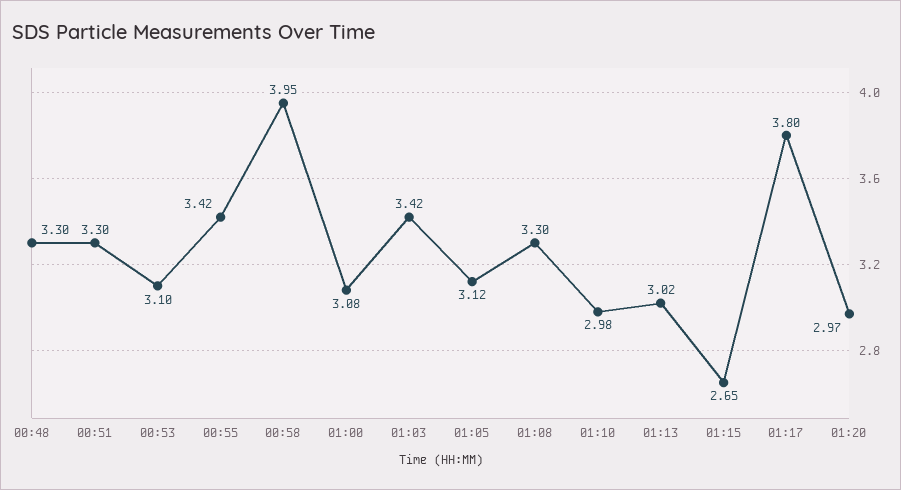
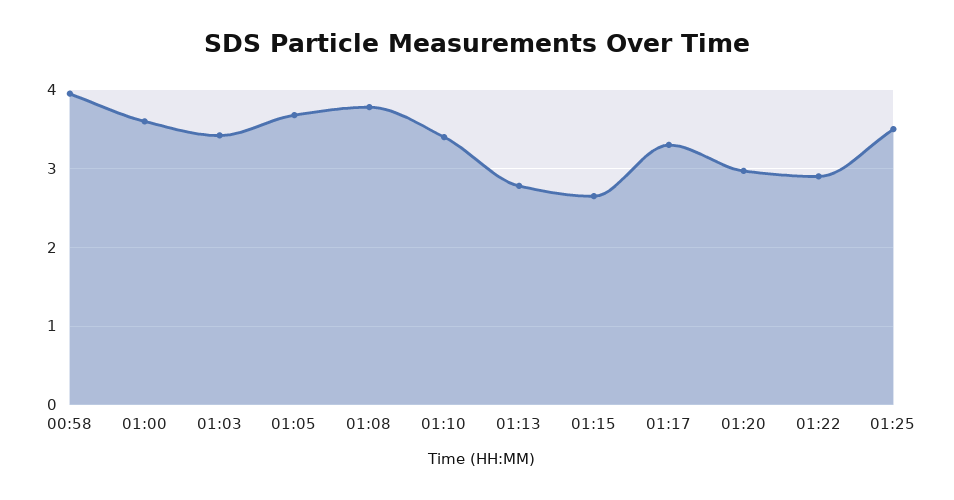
00:48: 3.3 -> none
00:51: 3.3 -> none
00:53: 3.1 -> none
00:55: 3.42 -> none
01:00: 3.08 -> 3.6
01:05: 3.12 -> 3.7
01:08: 3.3 -> 3.8
01:10: 2.98 -> 3.4
01:13: 3.02 -> 2.8
01:17: 3.8 -> 3.3
01:22: none -> 2.9
01:25: none -> 3.5

